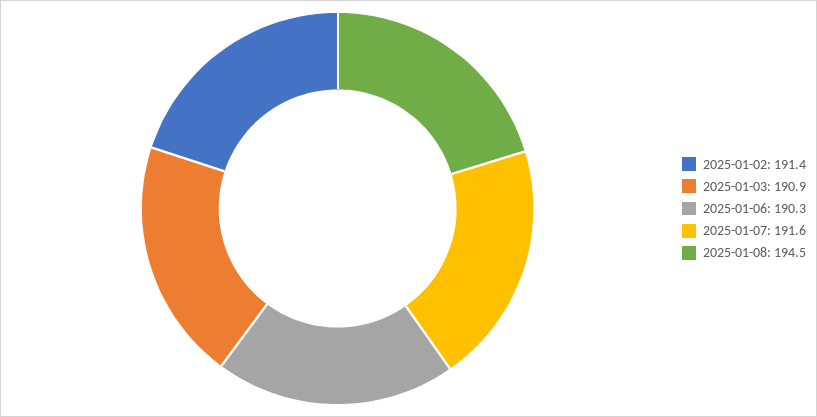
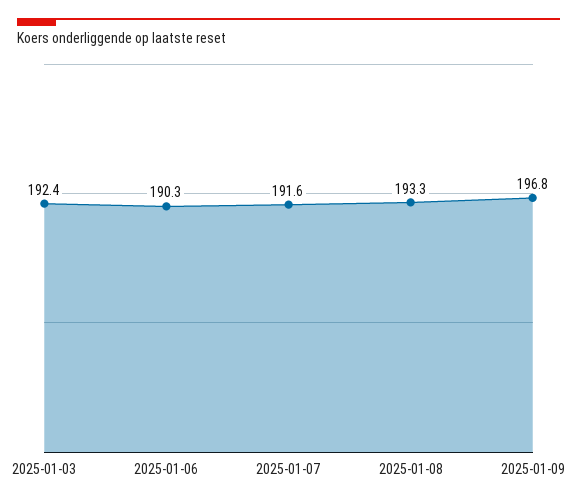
2025-01-02: 191.4 -> none
2025-01-03: 190.9 -> 192.4
2025-01-08: 194.5 -> 193.3
2025-01-09: none -> 196.8

